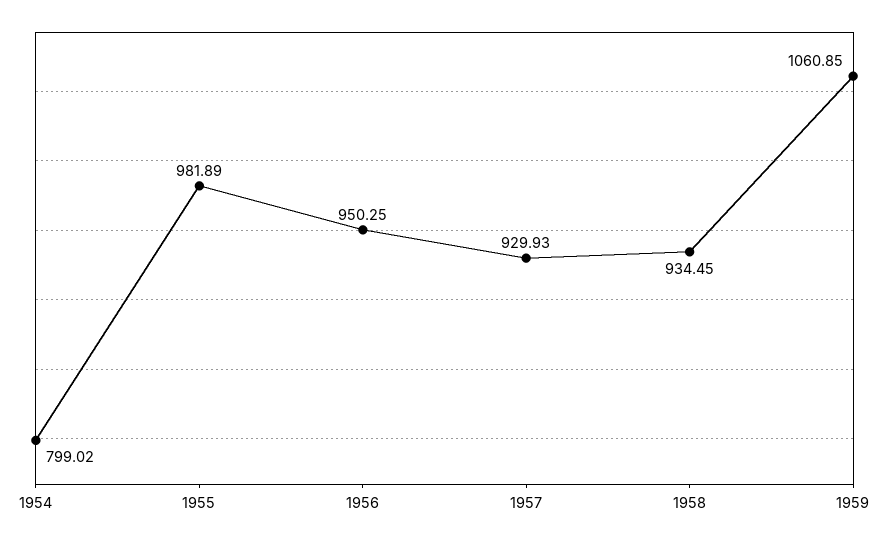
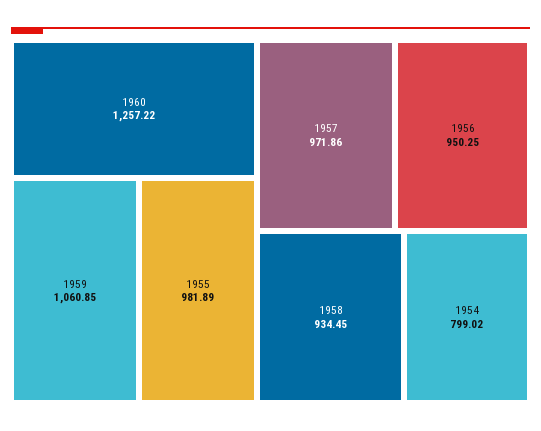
1957: 929.93 -> 971.86
1960: none -> 1257.22

